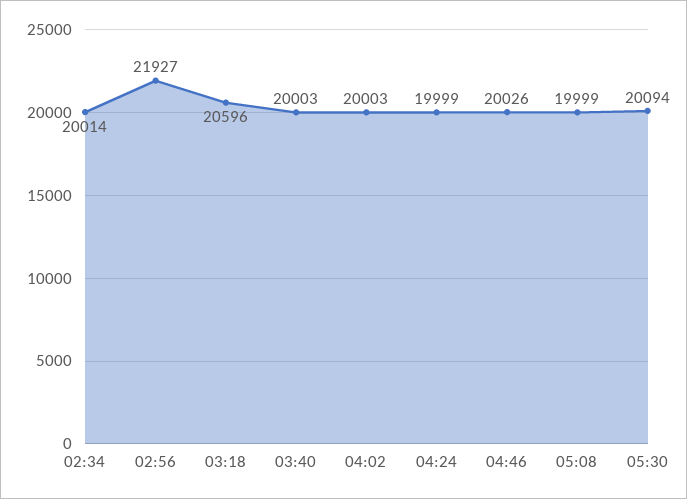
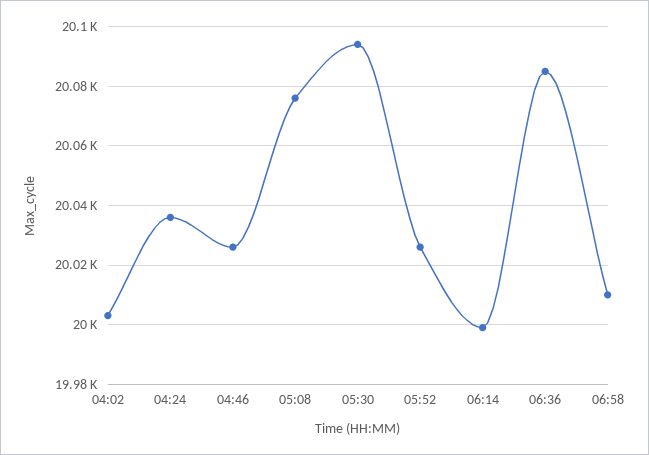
02:34: 20014 -> none
02:56: 21927 -> none
03:18: 20596 -> none
03:40: 20003 -> none
04:24: 19999 -> 20035
05:08: 19999 -> 20075
05:52: none -> 20025
06:14: none -> 20000
06:36: none -> 20085
06:58: none -> 20010

